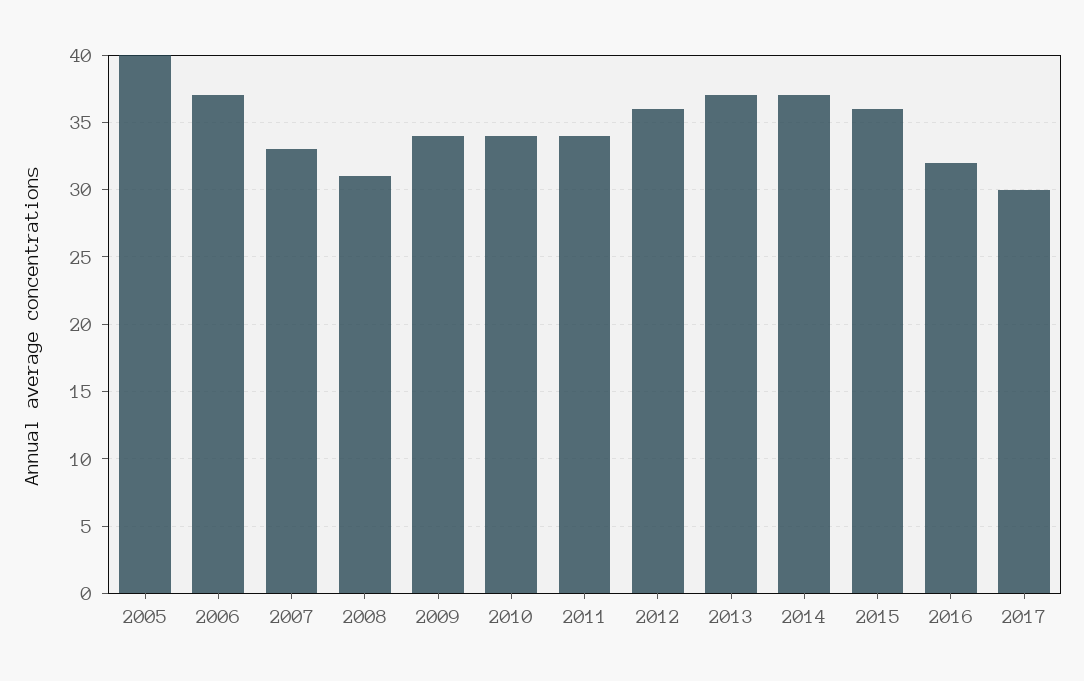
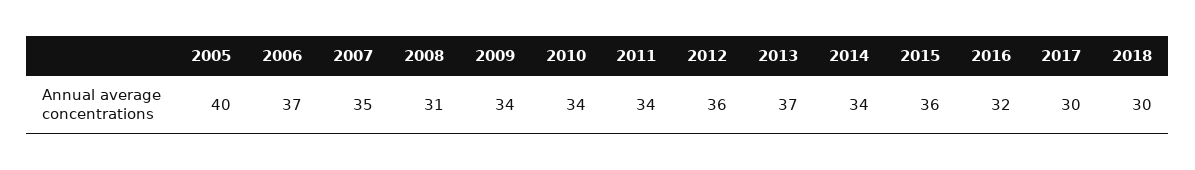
2007: 33 -> 35
2014: 37 -> 34
2018: none -> 30

